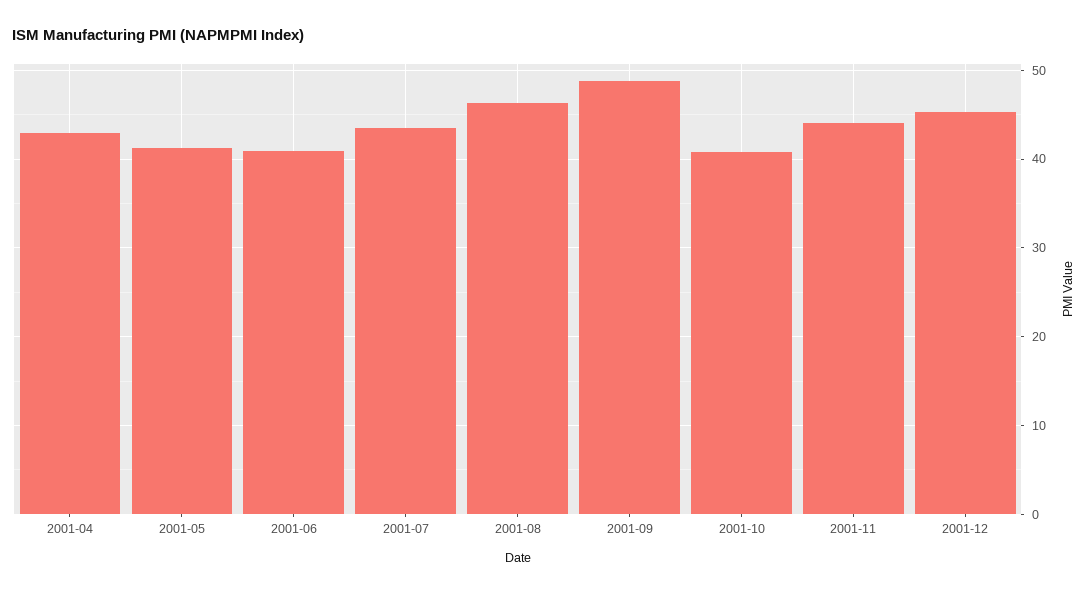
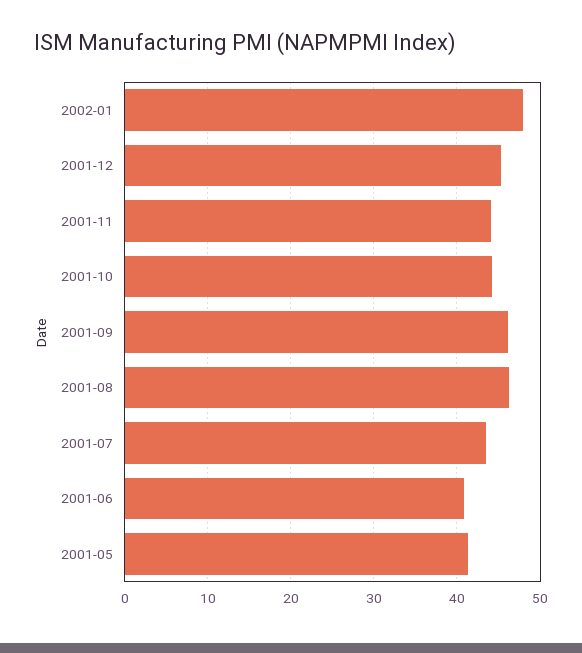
2001-04: 43 -> none
2001-09: 49 -> 46
2001-10: 41 -> 44
2002-01: none -> 48

